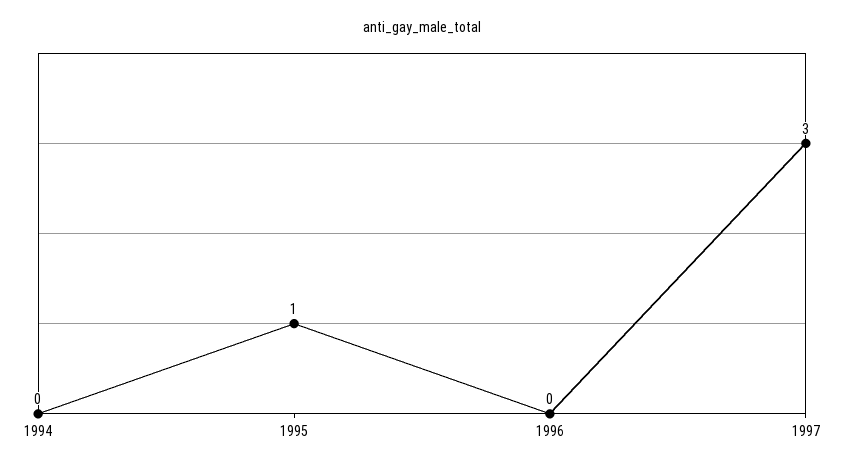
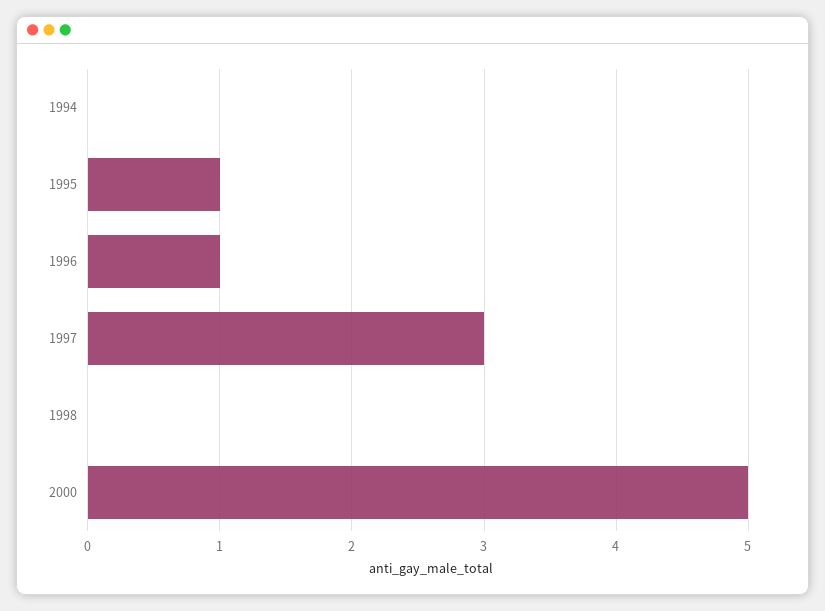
1996: 0 -> 1
1998: none -> 0
2000: none -> 5

